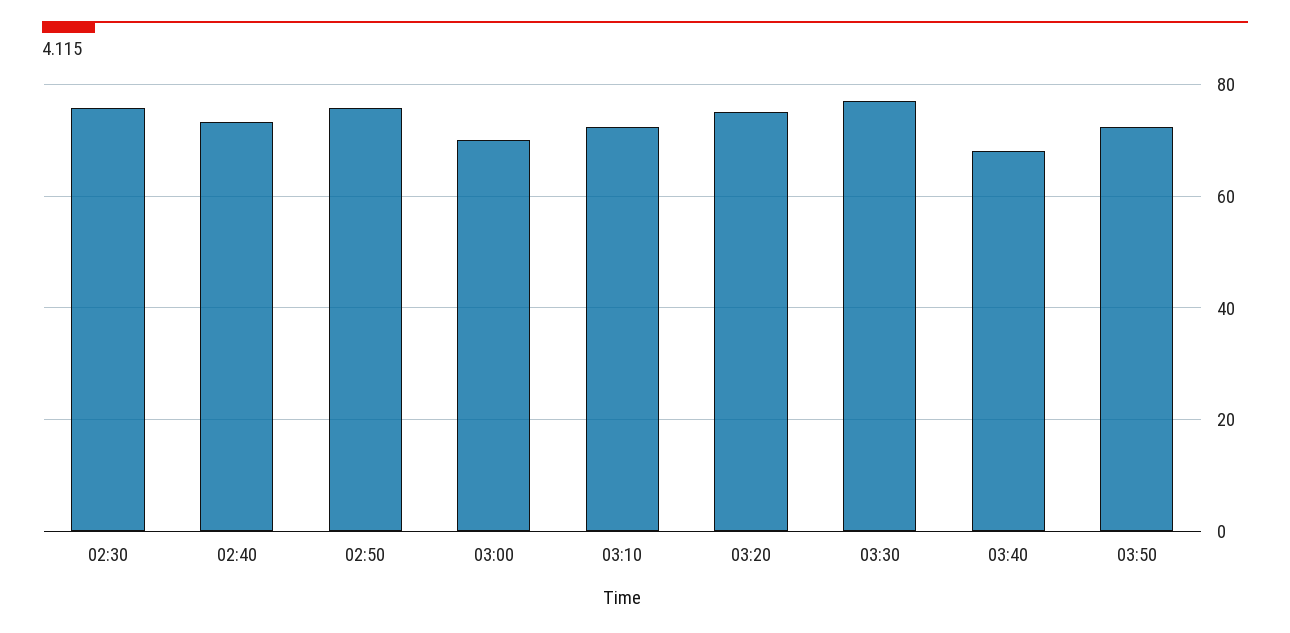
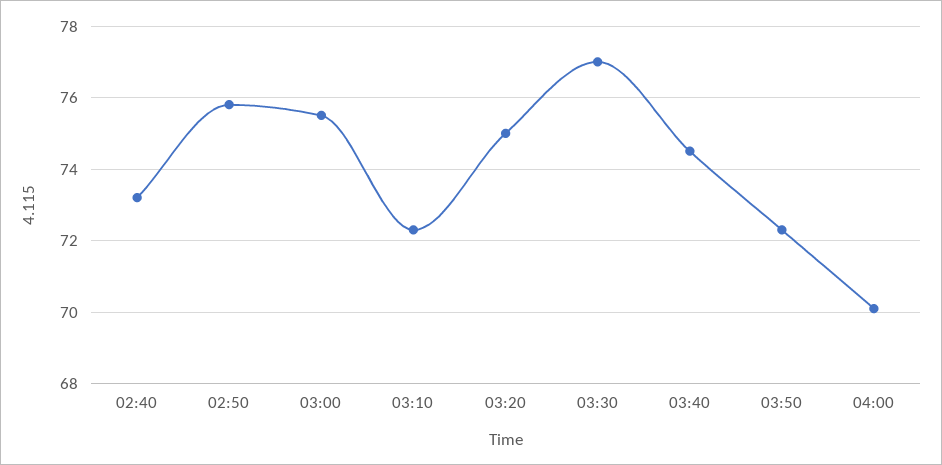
02:30: 76 -> none
03:00: 70 -> 75.5
03:40: 68 -> 74.5
04:00: none -> 70

